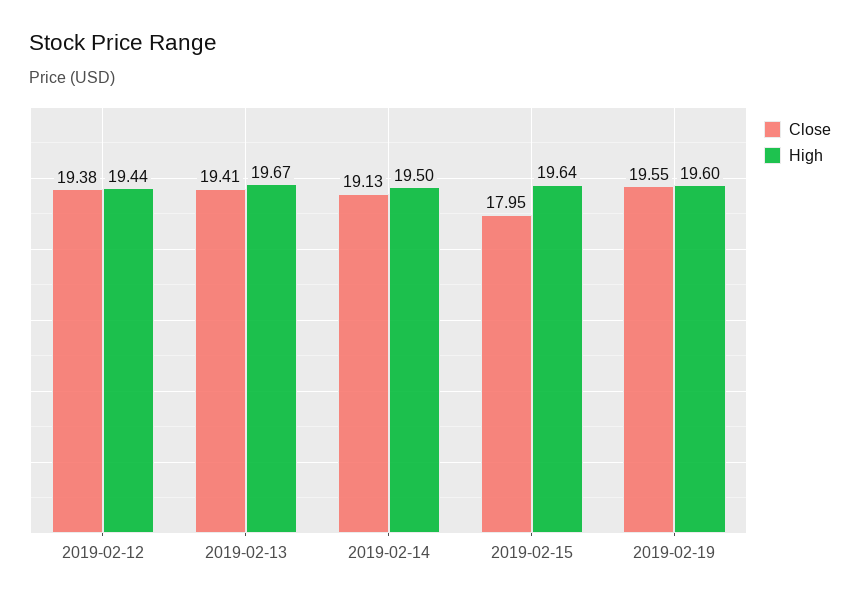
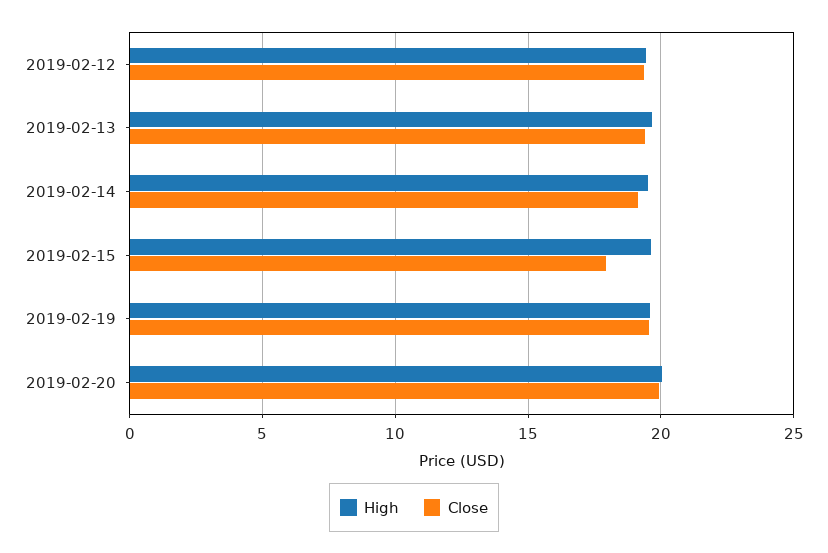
High, 2019-02-20: none -> 20
Close, 2019-02-20: none -> 20

